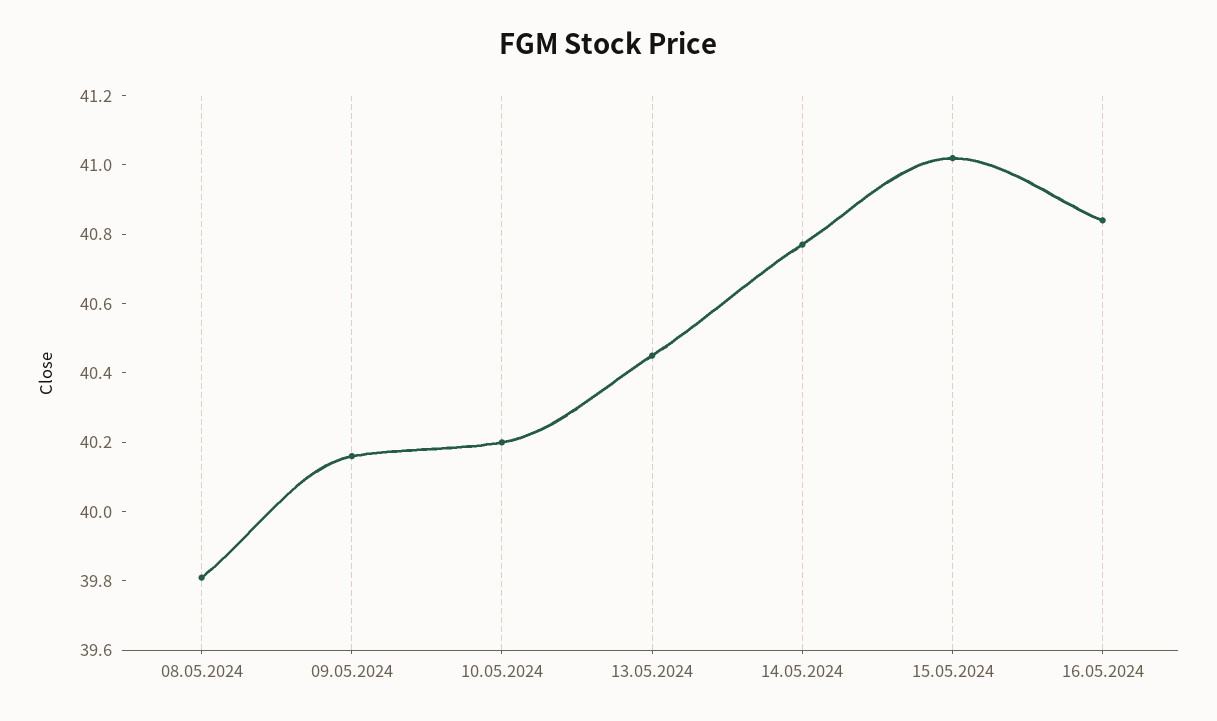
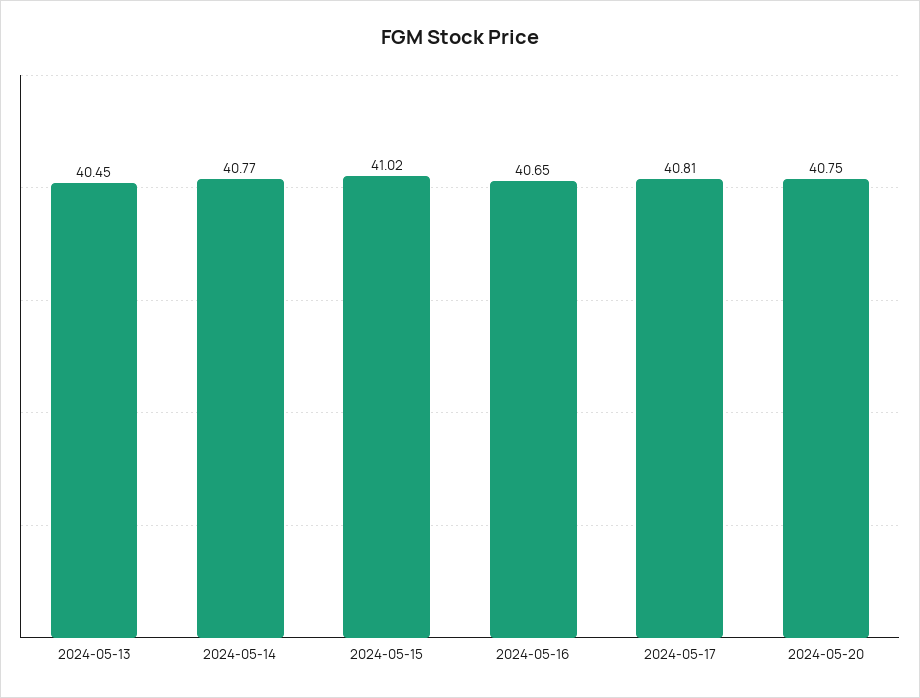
08.05.2024: 39.8 -> none
09.05.2024: 40.15 -> none
10.05.2024: 40.2 -> none
16.05.2024: 40.85 -> 40.65
2024-05-17: none -> 40.81
2024-05-20: none -> 40.75

